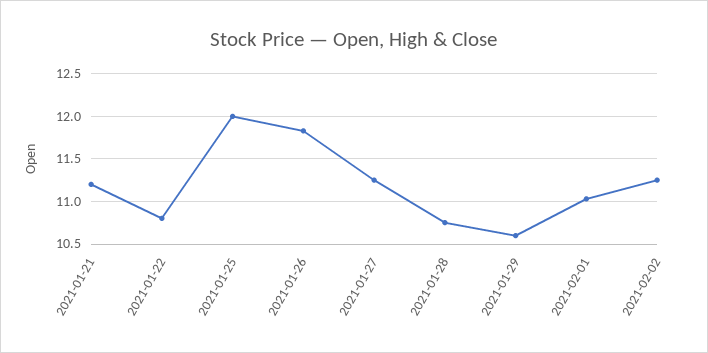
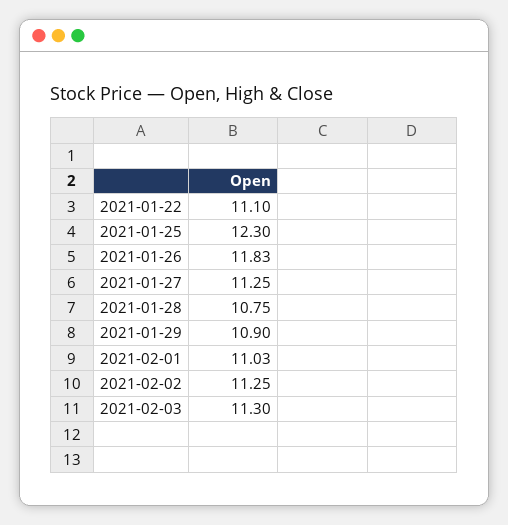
2021-01-21: 11.2 -> none
2021-01-22: 10.8 -> 11.1
2021-01-25: 12 -> 12.3
2021-01-29: 10.6 -> 10.9
2021-02-03: none -> 11.3

